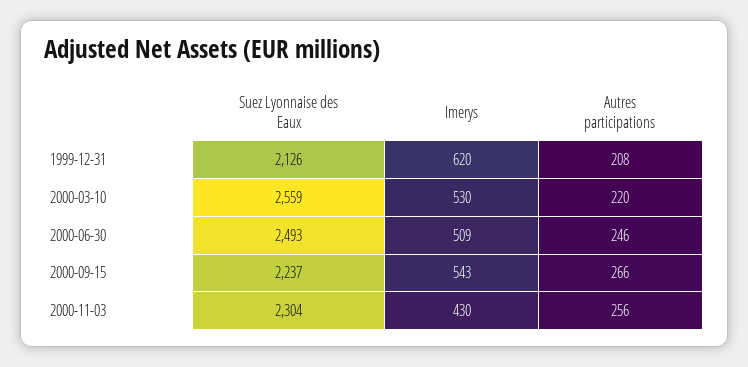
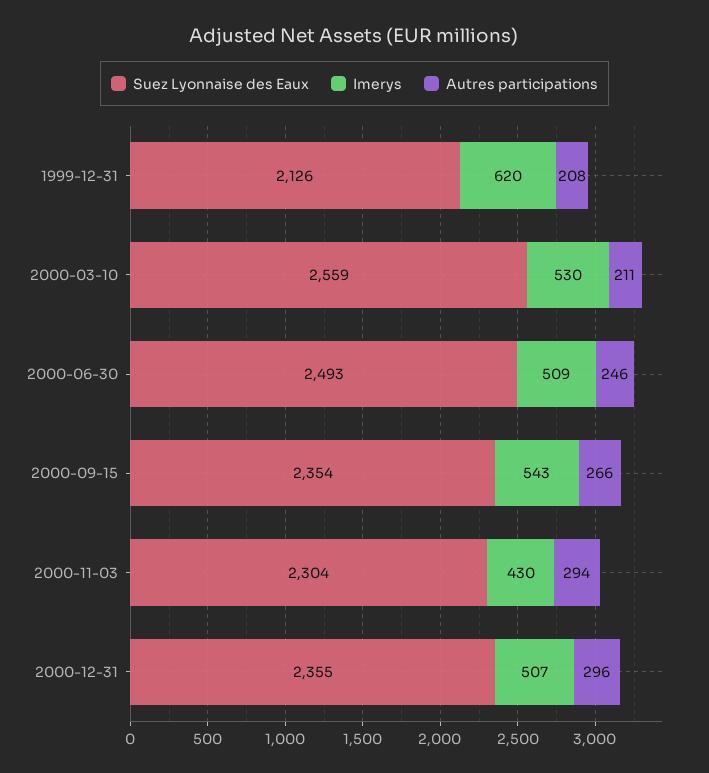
Autres participations, 2000-03-10: 220 -> 211
Suez Lyonnaise des Eaux, 2000-09-15: 2237 -> 2354
Autres participations, 2000-11-03: 256 -> 294
Suez Lyonnaise des Eaux, 2000-12-31: none -> 2355
Imerys, 2000-12-31: none -> 507
Autres participations, 2000-12-31: none -> 296

